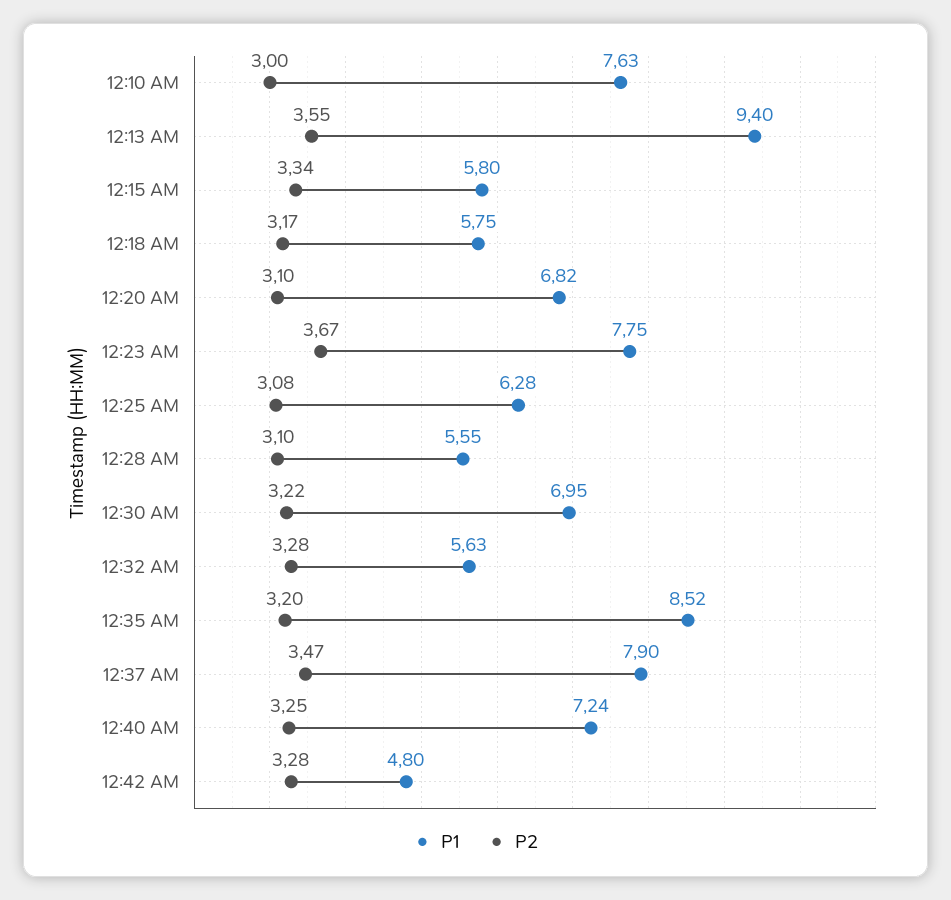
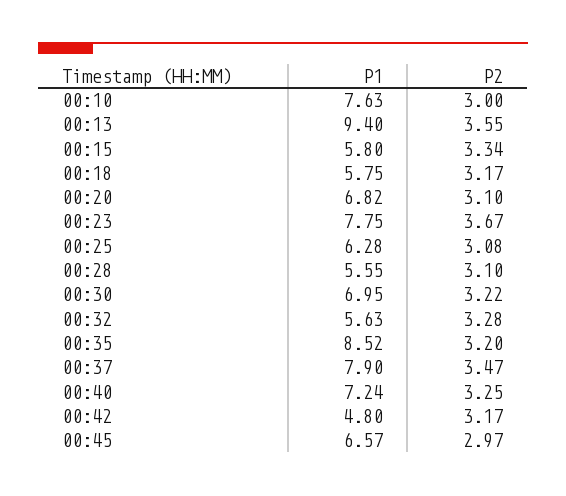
P2, 12:42 AM: 3.28 -> 3.17
P1, 00:45: none -> 6.57
P2, 00:45: none -> 2.97

